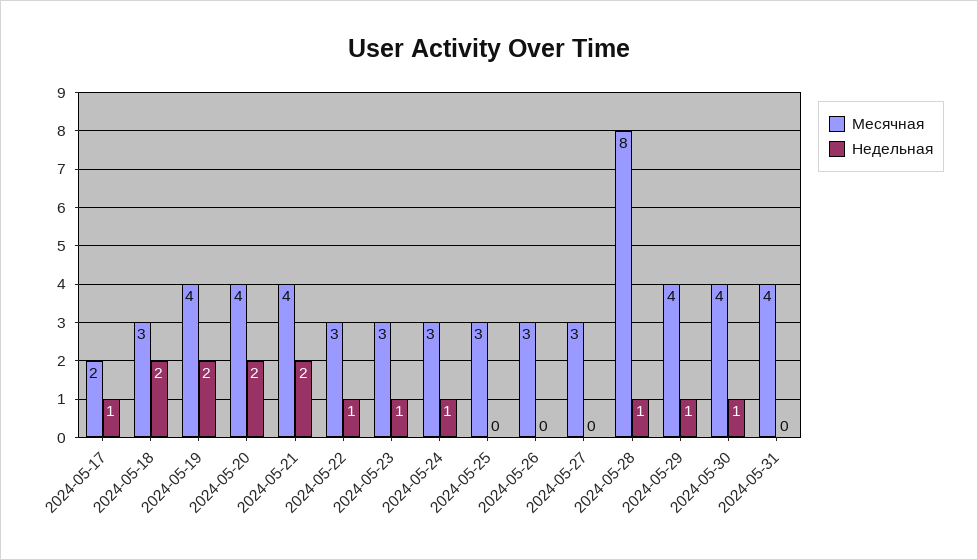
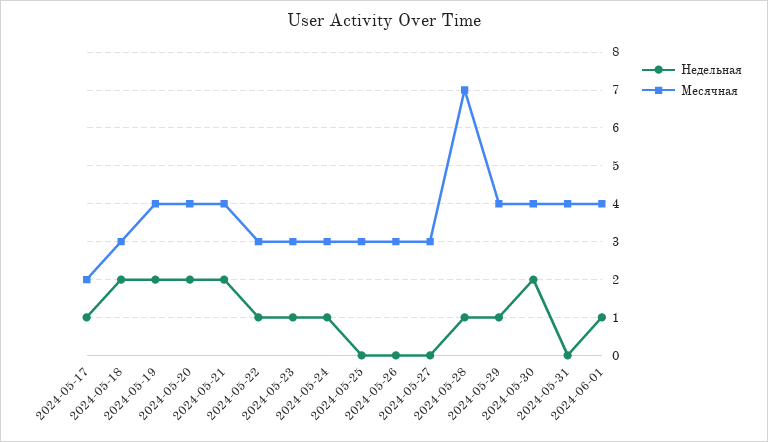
Месячная, 2024-05-28: 8 -> 7
Недельная, 2024-05-30: 1 -> 2
Недельная, 2024-06-01: none -> 1
Месячная, 2024-06-01: none -> 4

